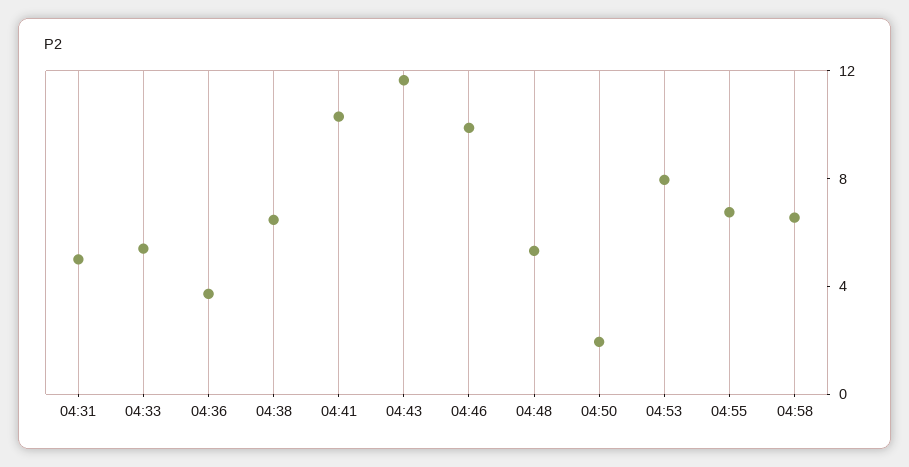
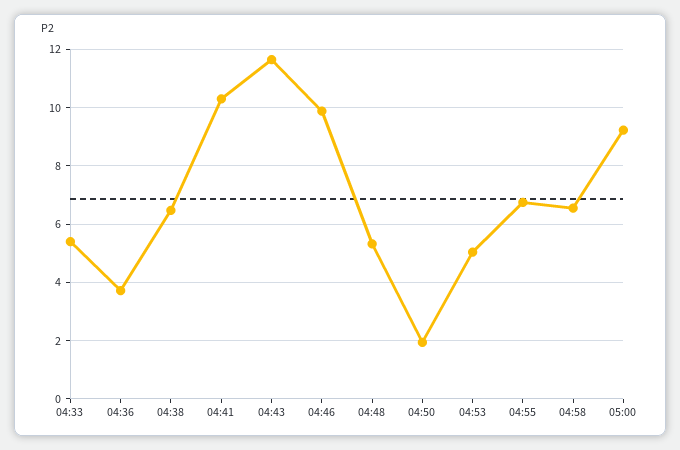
04:31: 5 -> none
04:53: 8 -> 5
05:00: none -> 9.25

